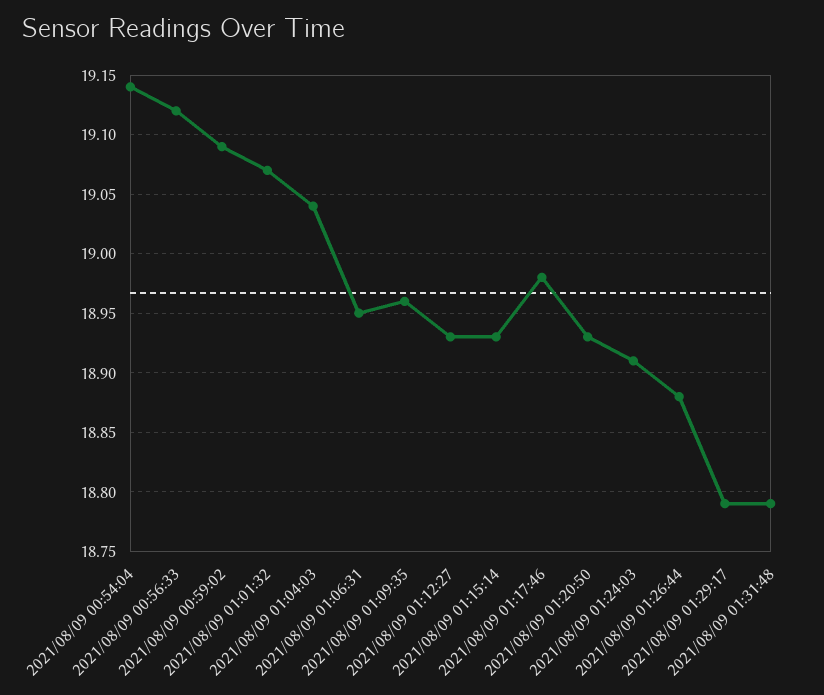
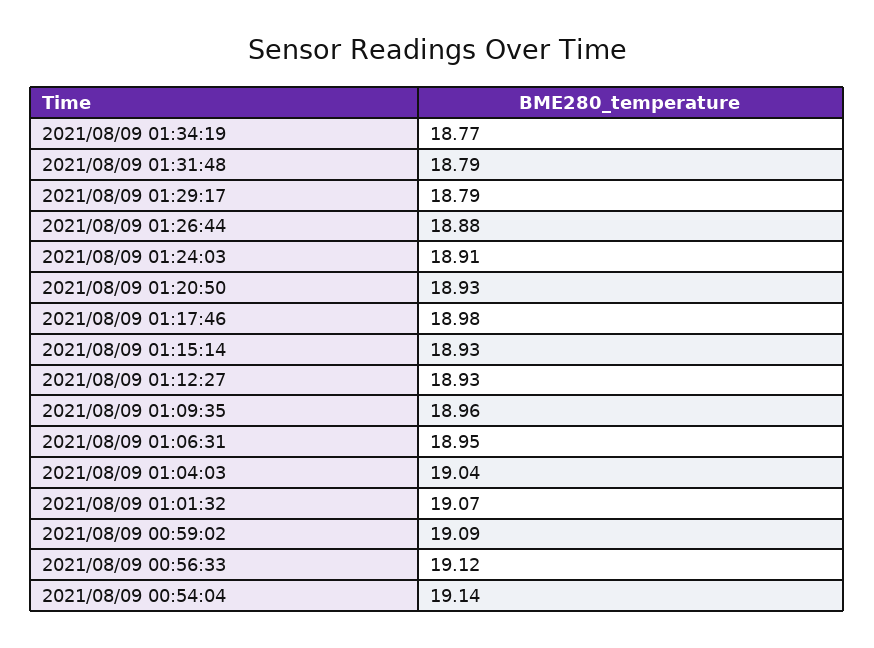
2021/08/09 01:34:19: none -> 18.77

